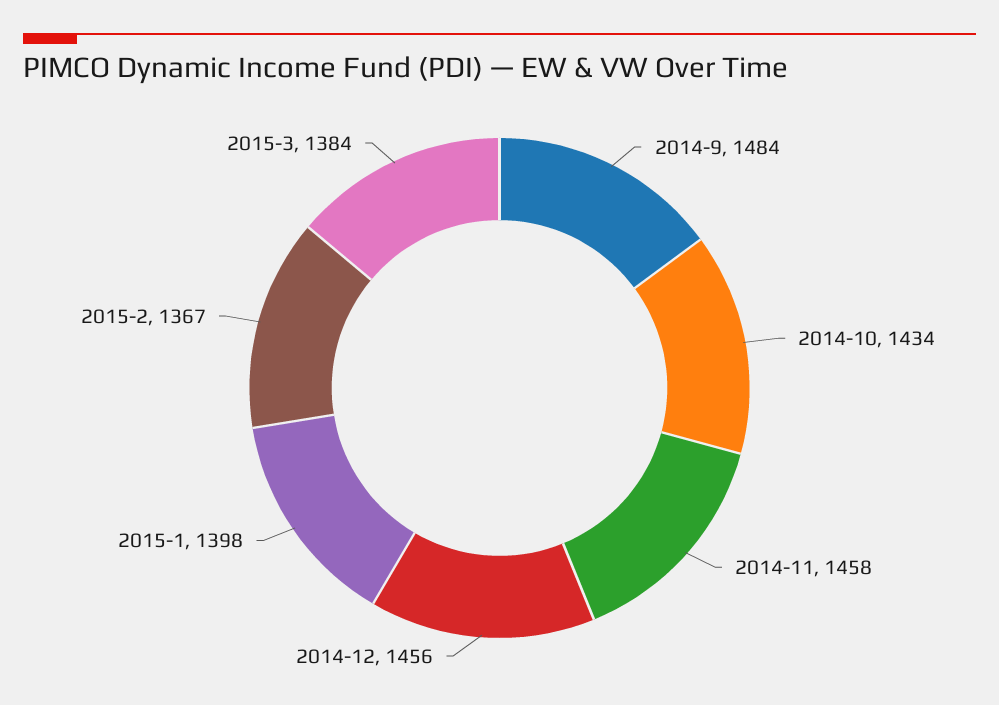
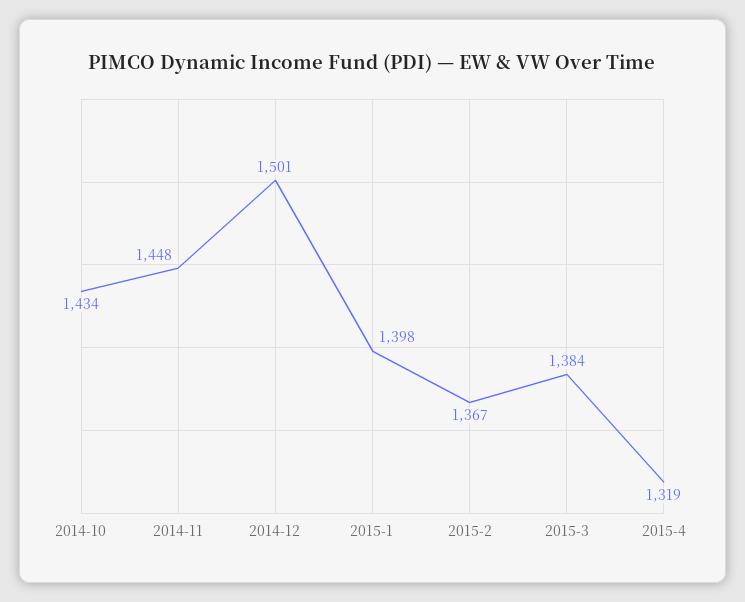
2014-9: 1484 -> none
2014-11: 1458 -> 1448
2014-12: 1456 -> 1501
2015-4: none -> 1319

